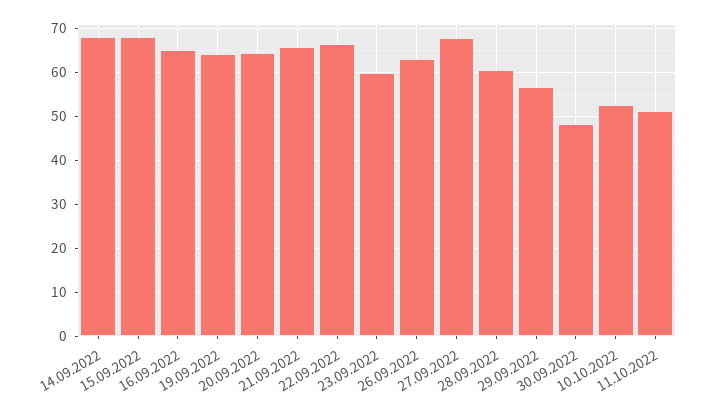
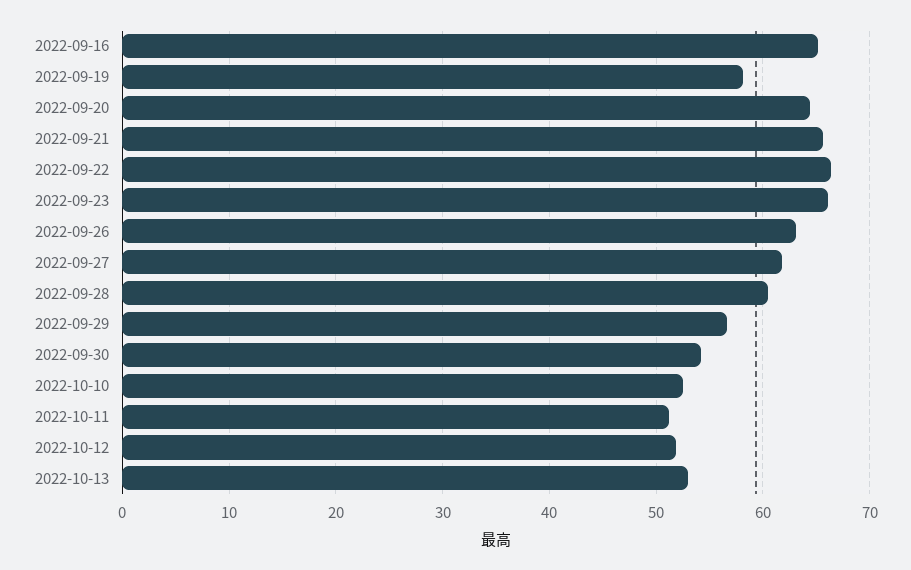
14.09.2022: 68 -> none
15.09.2022: 68 -> none
19.09.2022: 64 -> 58
23.09.2022: 60 -> 66
27.09.2022: 68 -> 62
30.09.2022: 48 -> 54
2022-10-12: none -> 52
2022-10-13: none -> 53

